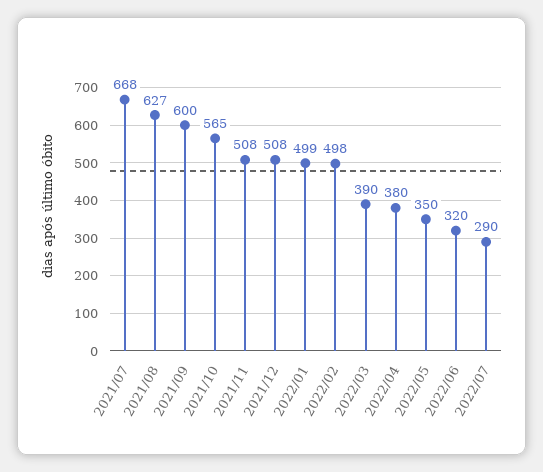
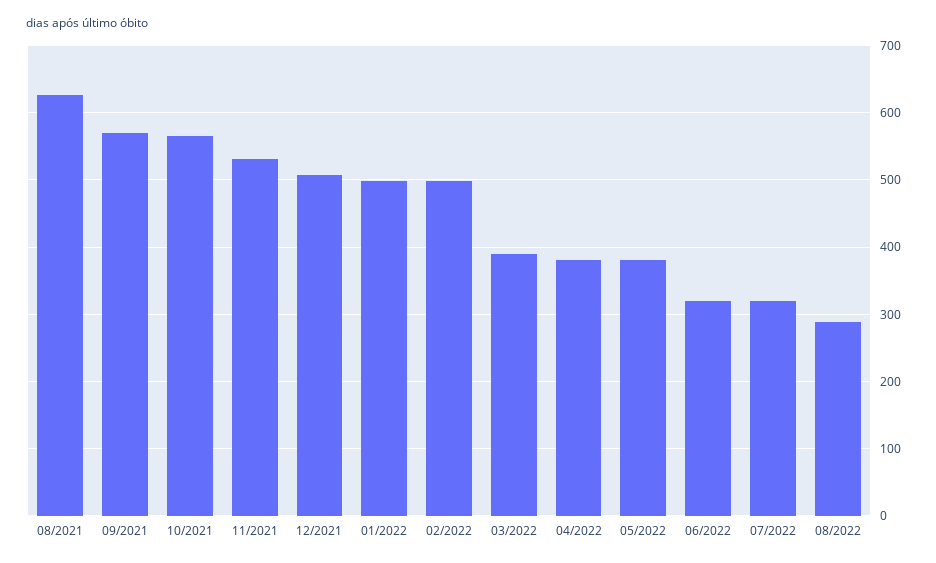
2021/07: 668 -> none
2021/09: 600 -> 570
2021/11: 508 -> 530
2022/05: 350 -> 380
2022/07: 290 -> 320
08/2022: none -> 290

